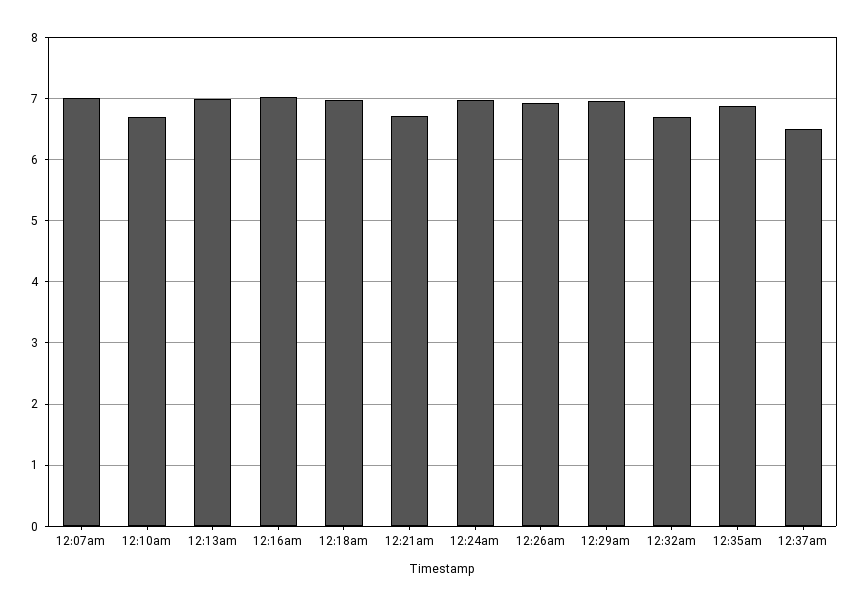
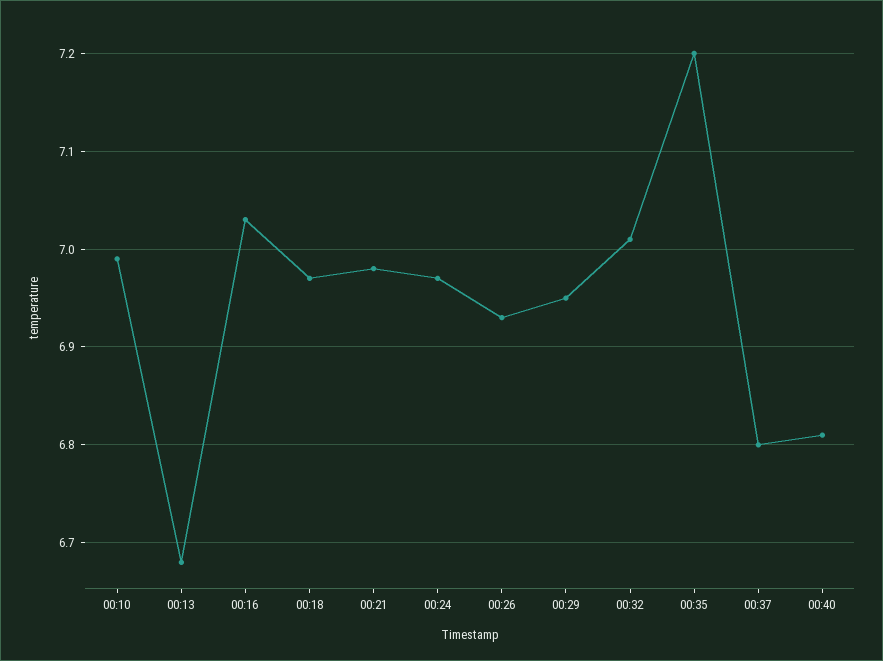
12:07am: 7 -> none
12:10am: 6.7 -> 6.99
12:13am: 7 -> 6.68
12:21am: 6.7 -> 6.98
12:32am: 6.7 -> 7.01
12:35am: 6.9 -> 7.2
12:37am: 6.5 -> 6.8
00:40: none -> 6.81

